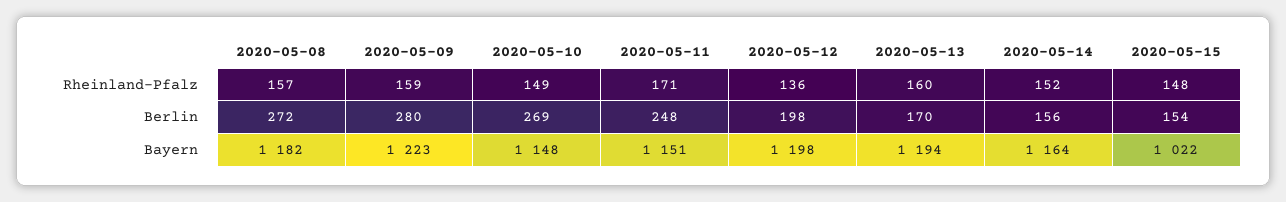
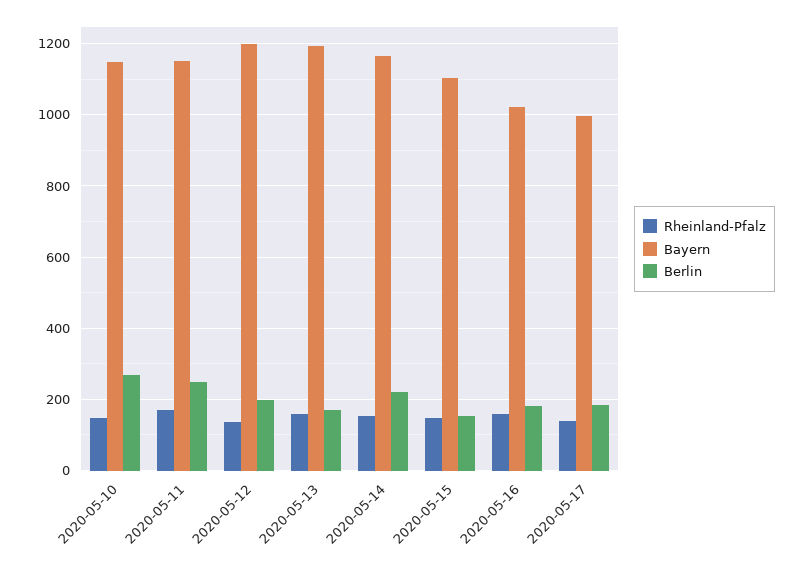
Rheinland-Pfalz, 2020-05-08: 157 -> none
Rheinland-Pfalz, 2020-05-09: 159 -> none
Berlin, 2020-05-08: 272 -> none
Berlin, 2020-05-09: 280 -> none
Berlin, 2020-05-14: 156 -> 220
Bayern, 2020-05-08: 1182 -> none
Bayern, 2020-05-09: 1223 -> none
Bayern, 2020-05-15: 1022 -> 1100
Rheinland-Pfalz, 2020-05-16: none -> 160
Bayern, 2020-05-16: none -> 1020
Berlin, 2020-05-16: none -> 180
Rheinland-Pfalz, 2020-05-17: none -> 140
Bayern, 2020-05-17: none -> 1000
Berlin, 2020-05-17: none -> 180

